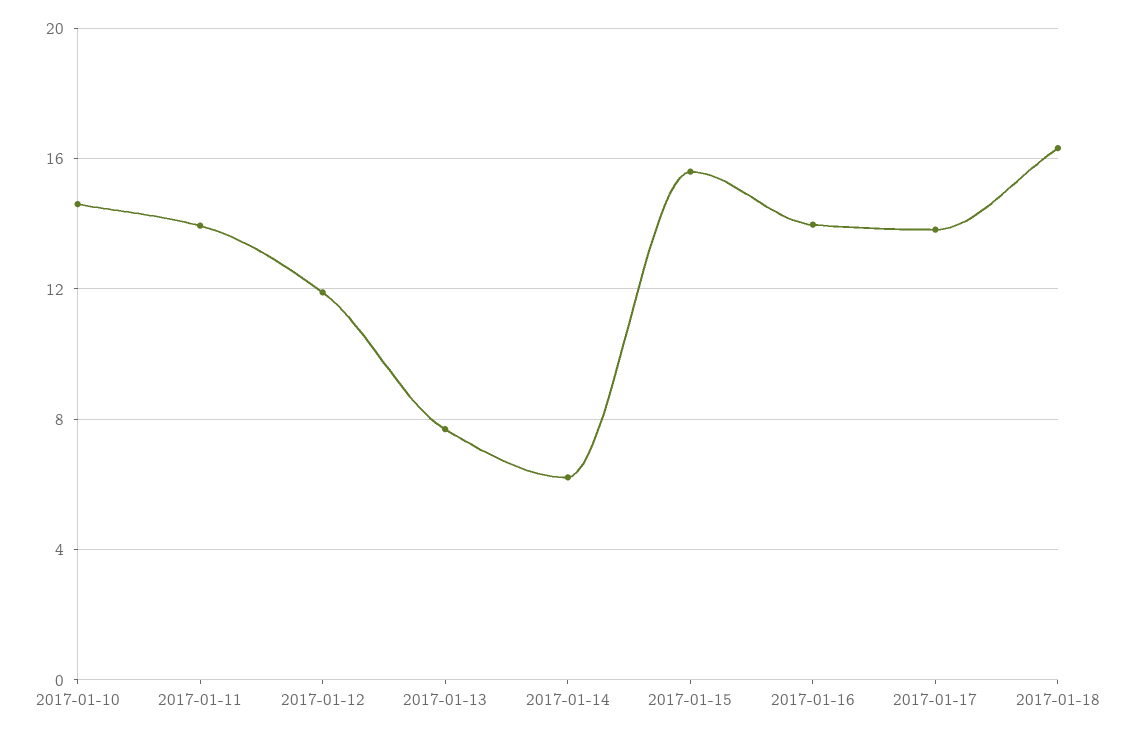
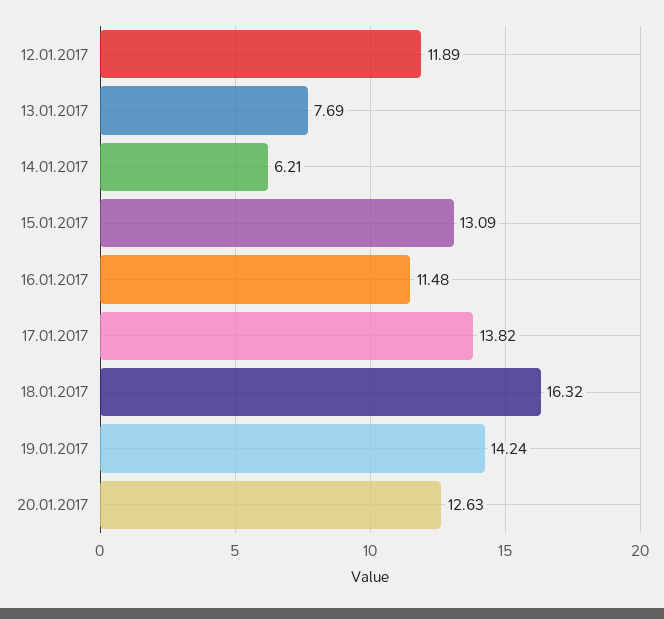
2017-01-10: 14.5 -> none
2017-01-11: 14 -> none
2017-01-15: 15.5 -> 13.09
2017-01-16: 14 -> 11.48
19.01.2017: none -> 14.24
20.01.2017: none -> 12.63

